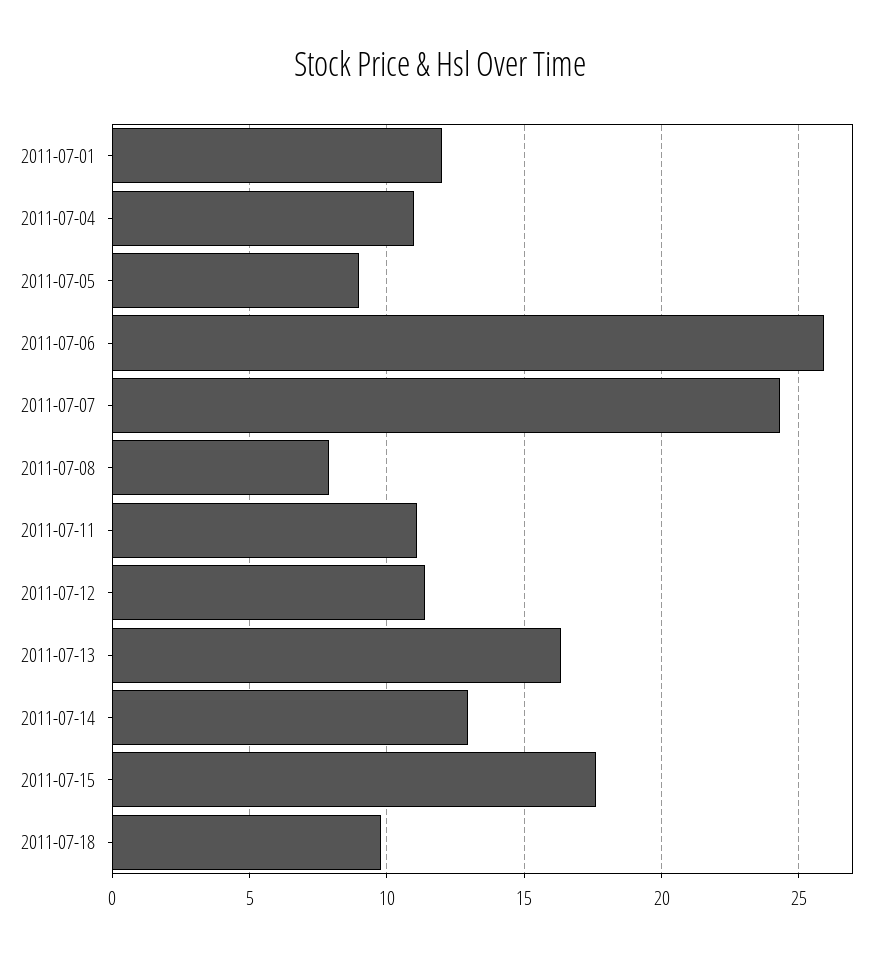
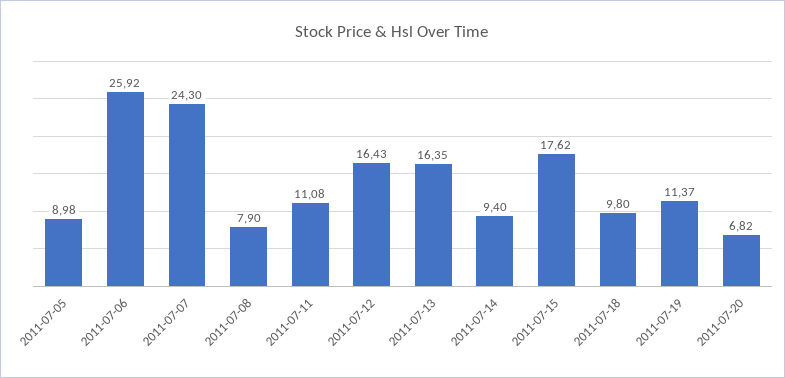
2011-07-01: 12 -> none
2011-07-04: 11 -> none
2011-07-12: 11.5 -> 16.43
2011-07-14: 13 -> 9.4
2011-07-19: none -> 11.37
2011-07-20: none -> 6.82

